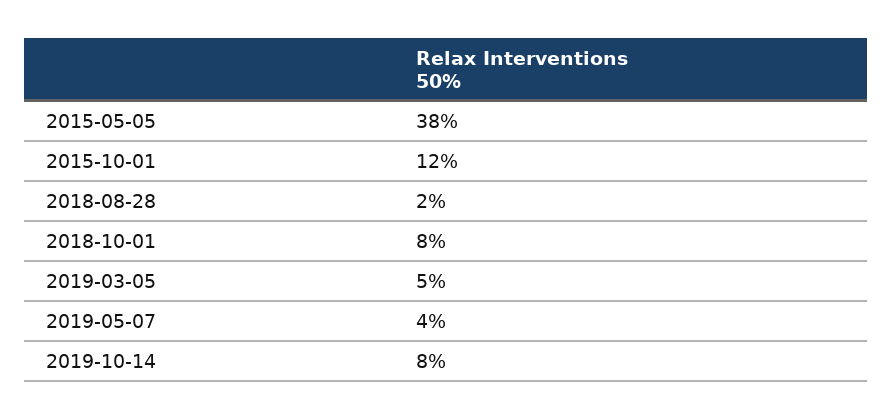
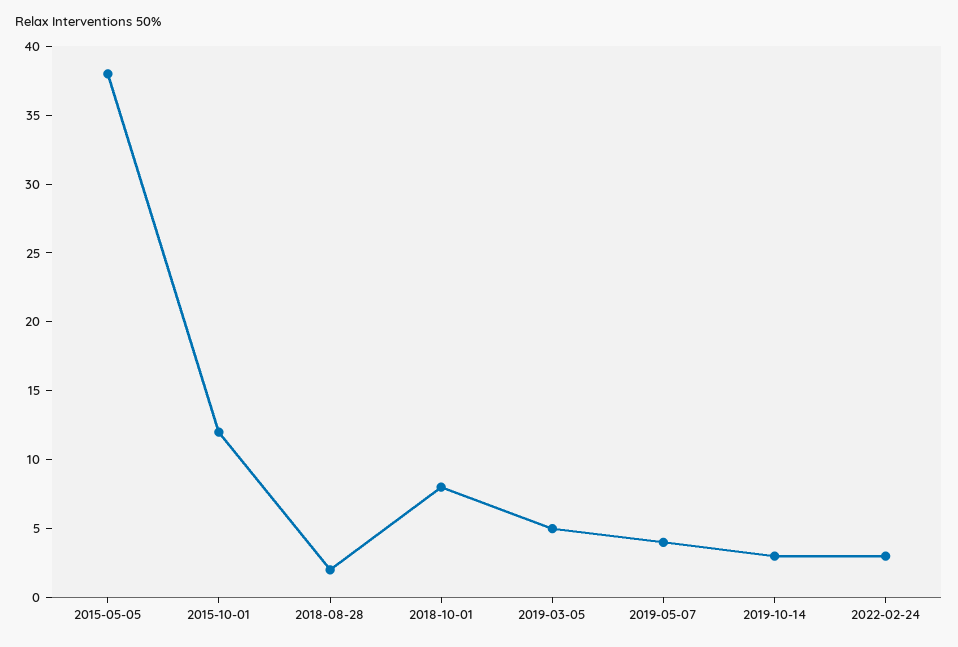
2019-10-14: 8 -> 3
2022-02-24: none -> 3

